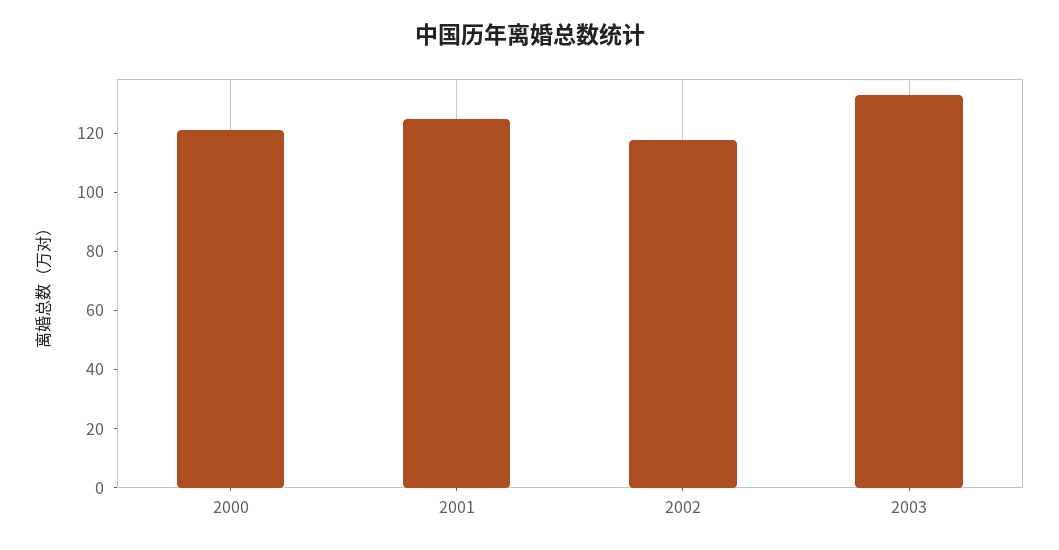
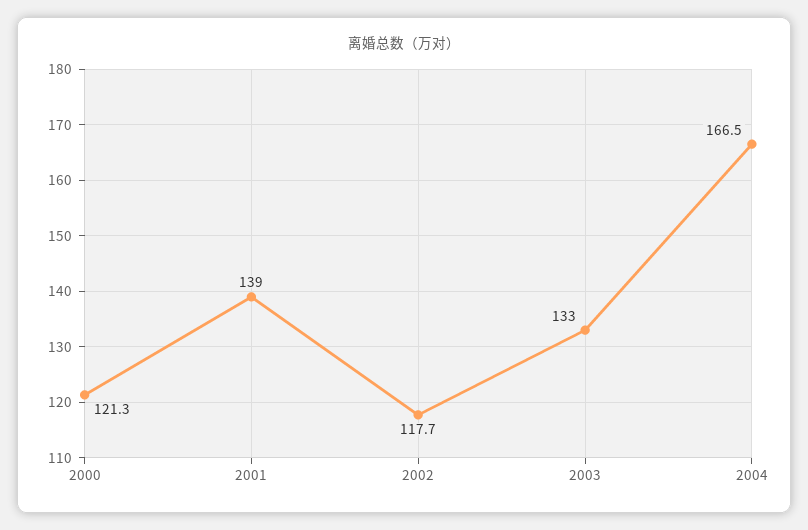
2001: 125 -> 139
2004: none -> 166.5

